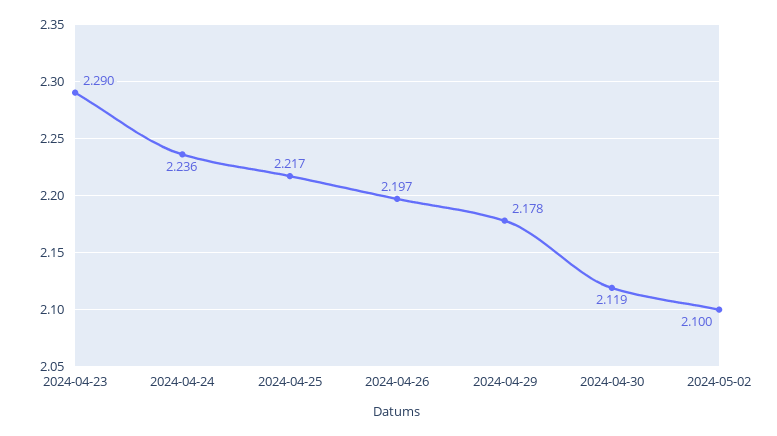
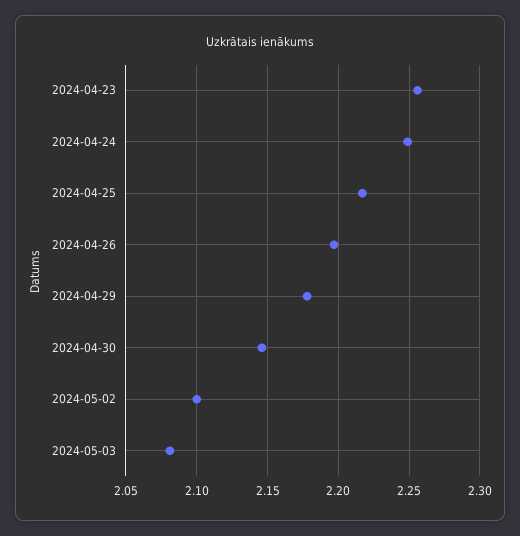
2024-04-23: 2.29 -> 2.255
2024-04-24: 2.236 -> 2.25
2024-04-30: 2.119 -> 2.145
2024-05-03: none -> 2.08

